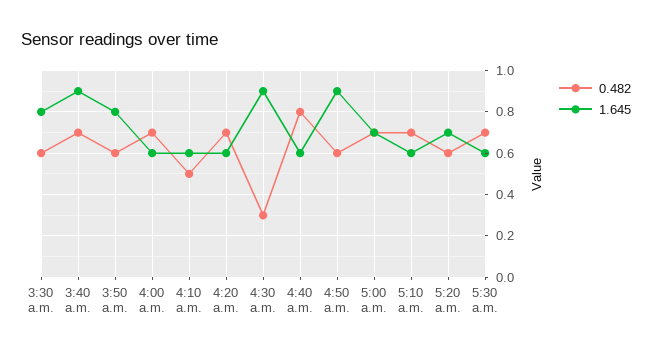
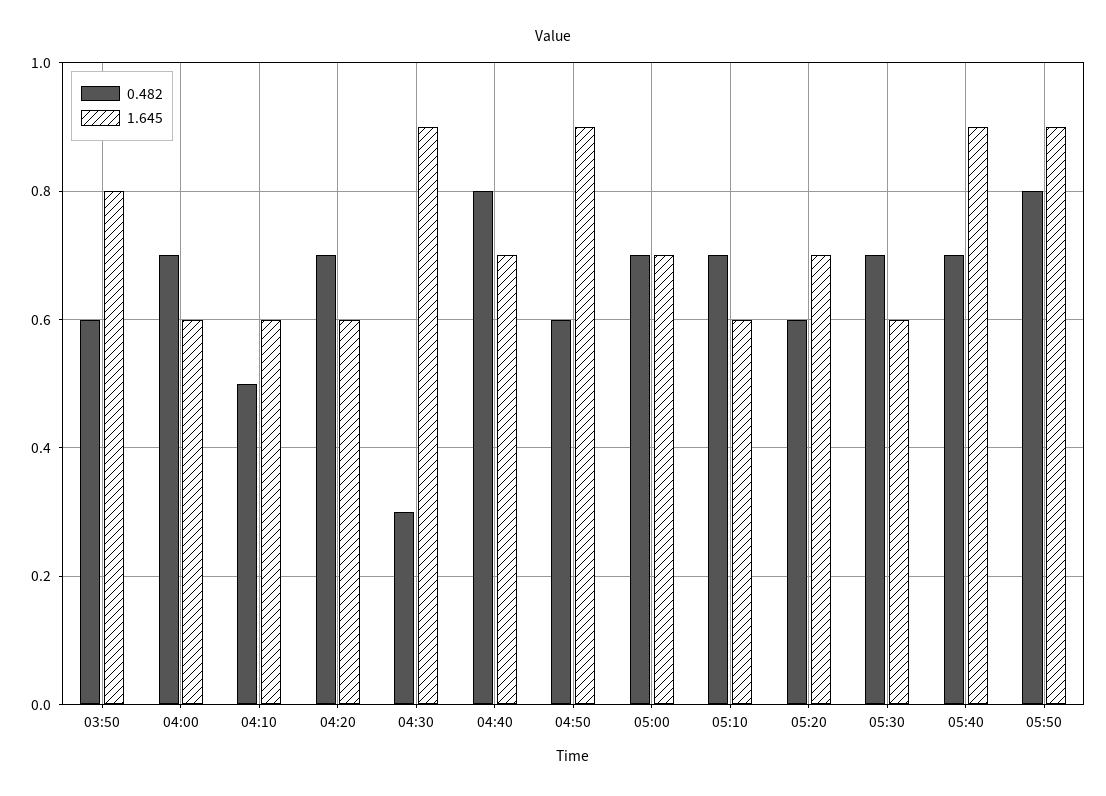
0.482, 3:30 a.m.: 0.6 -> none
1.645, 3:30 a.m.: 0.8 -> none
0.482, 3:40 a.m.: 0.7 -> none
1.645, 3:40 a.m.: 0.9 -> none
1.645, 4:40 a.m.: 0.6 -> 0.7
0.482, 05:40: none -> 0.7
1.645, 05:40: none -> 0.9
0.482, 05:50: none -> 0.8
1.645, 05:50: none -> 0.9

